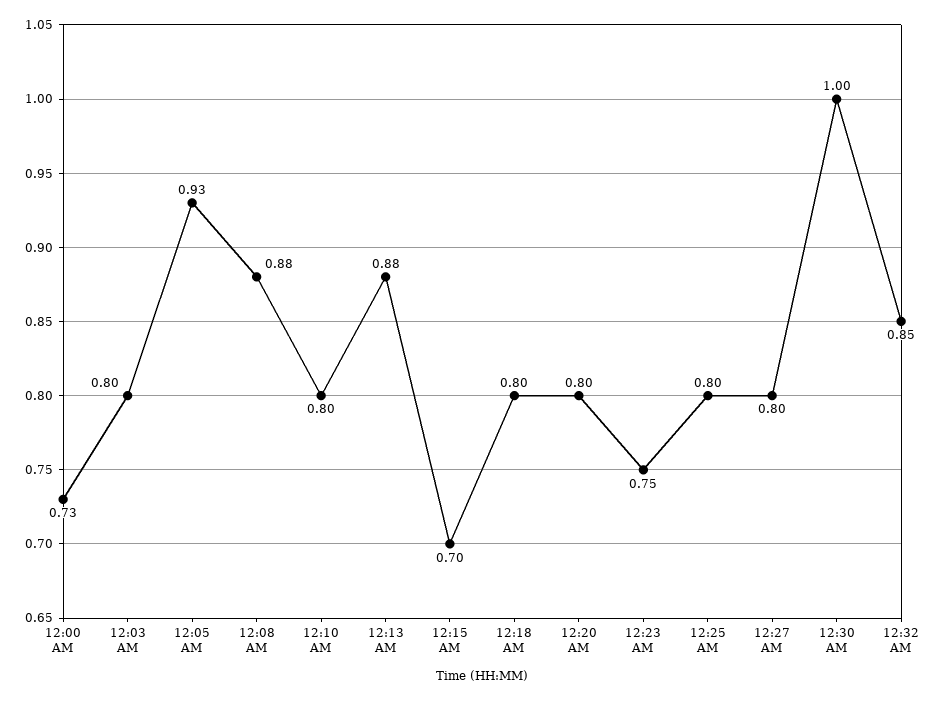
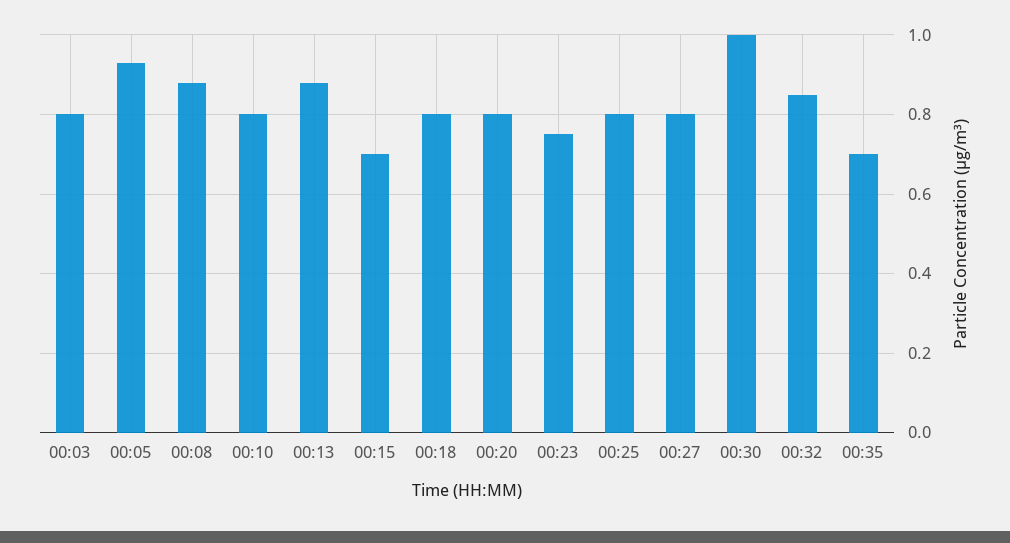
12:00 AM: 0.73 -> none
00:35: none -> 0.7

